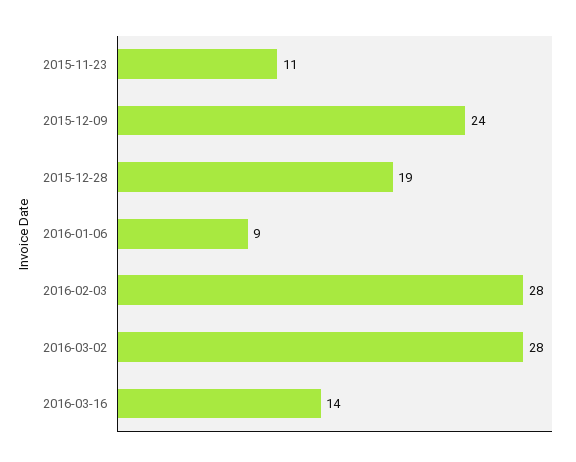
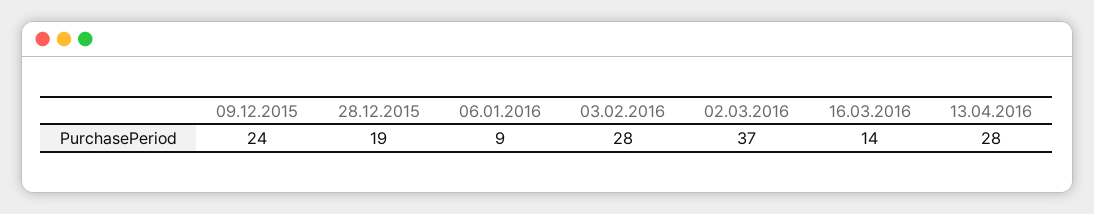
2015-11-23: 11 -> none
2016-03-02: 28 -> 37
13.04.2016: none -> 28

